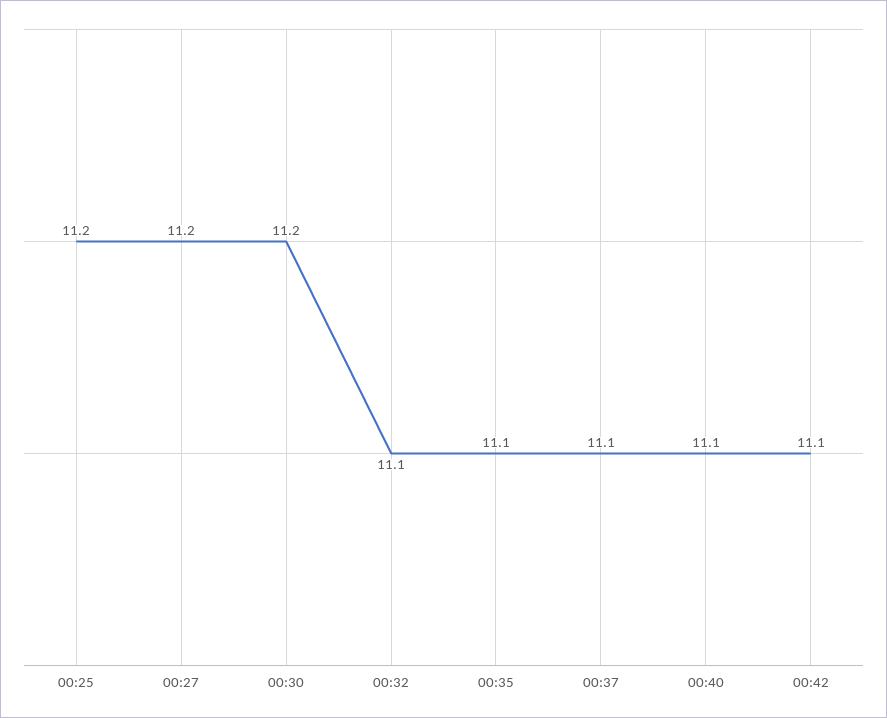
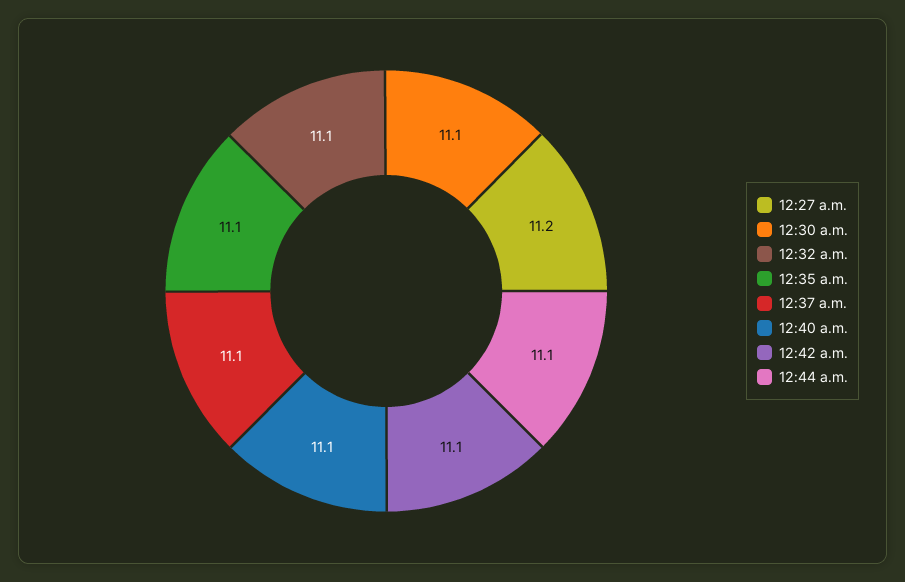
00:25: 11.2 -> none
00:30: 11.2 -> 11.1
12:44 a.m.: none -> 11.1

